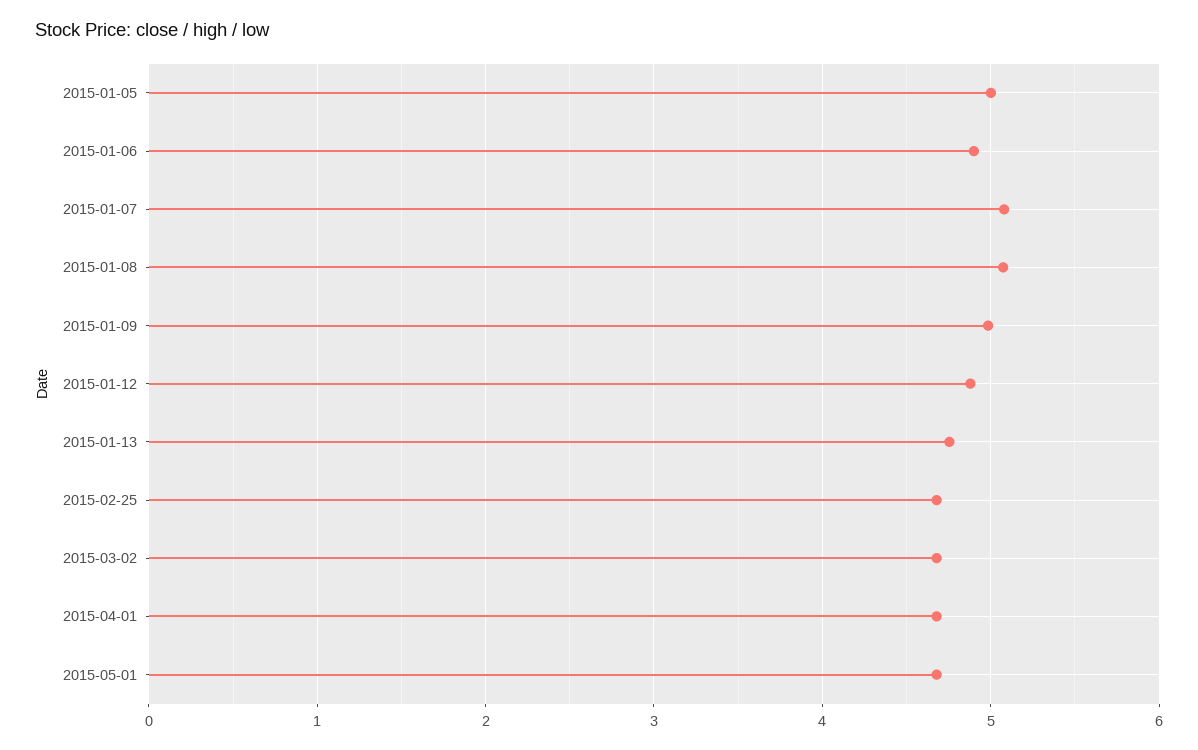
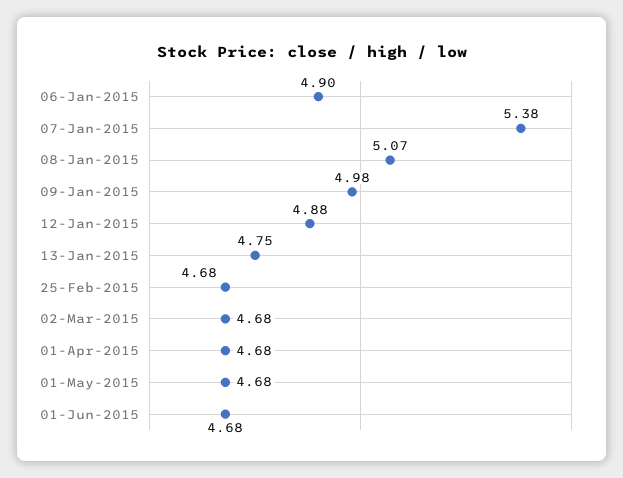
2015-01-05: 5 -> none
2015-01-07: 5.1 -> 5.38
01-Jun-2015: none -> 4.68

